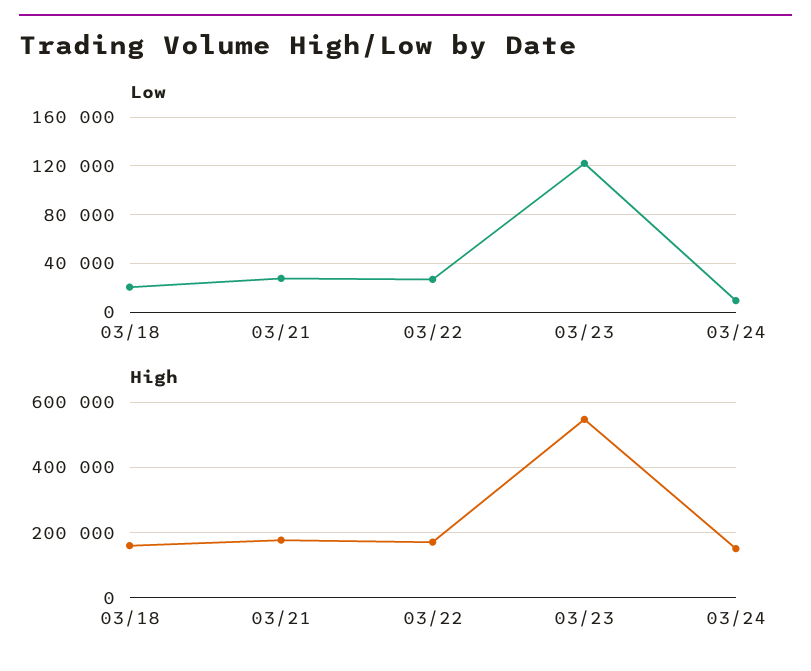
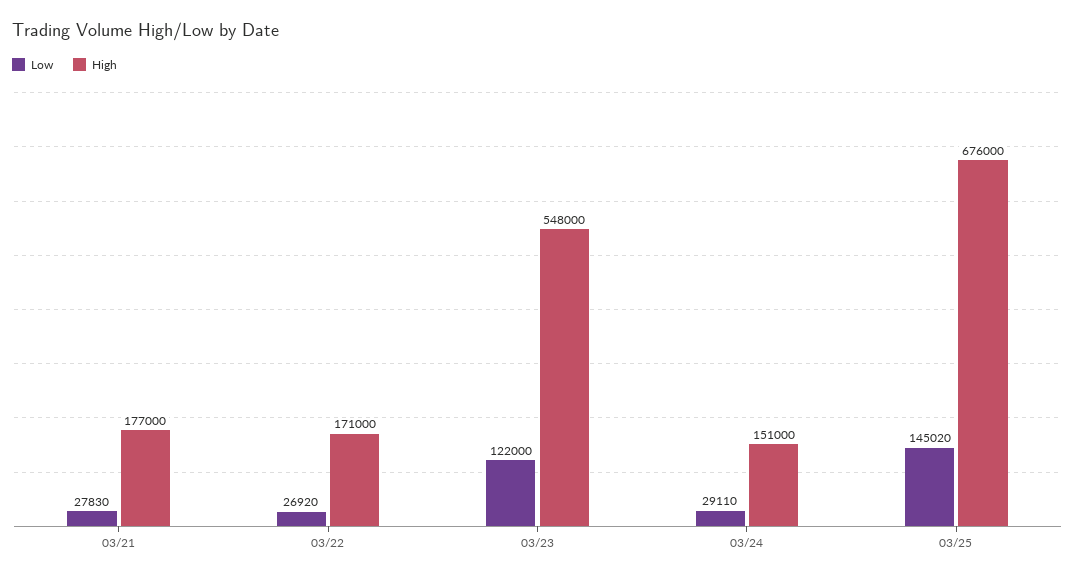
Low, 03/18: 20000 -> none
Low, 03/24: 10000 -> 29110
High, 03/18: 160000 -> none
Low, 03/25: none -> 145020
High, 03/25: none -> 676000

